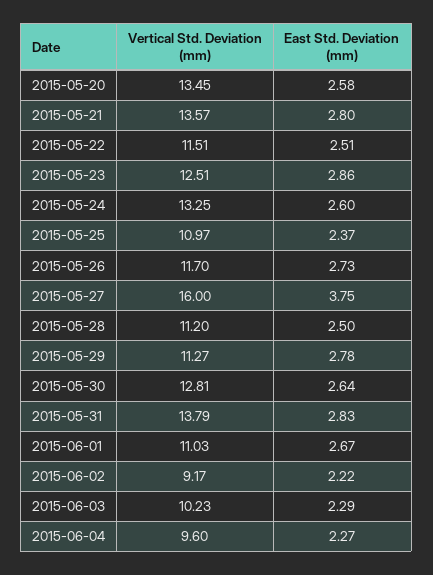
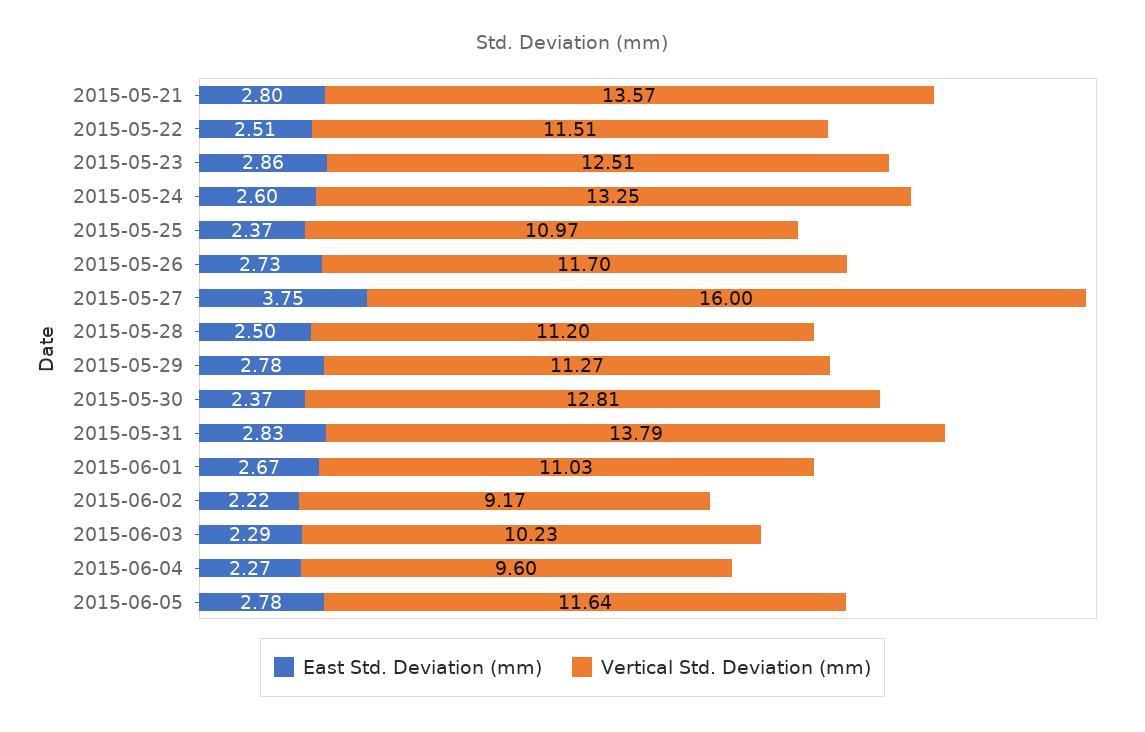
Vertical Std. Deviation (mm), 2015-05-20: 13.45 -> none
East Std. Deviation (mm), 2015-05-20: 2.58 -> none
East Std. Deviation (mm), 2015-05-30: 2.64 -> 2.37
East Std. Deviation (mm), 2015-06-05: none -> 2.78
Vertical Std. Deviation (mm), 2015-06-05: none -> 11.64

